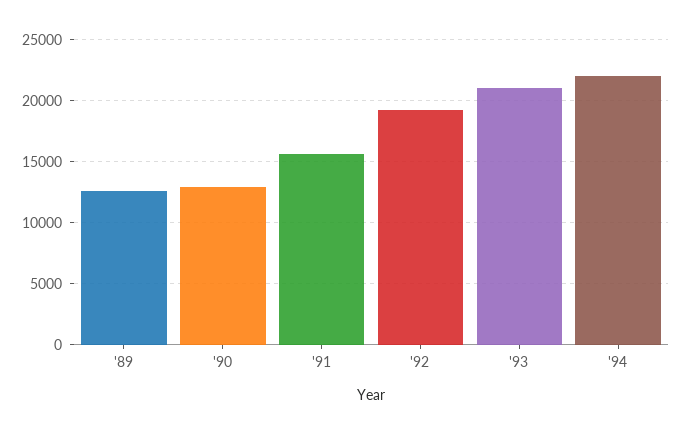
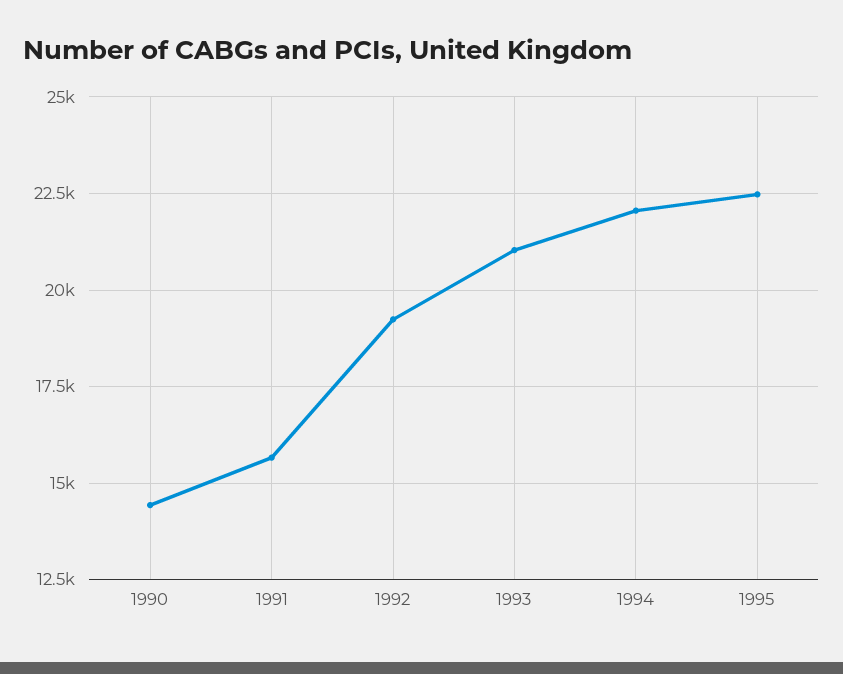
'89: 12500 -> none
'90: 13000 -> 14500
1995: none -> 22500

